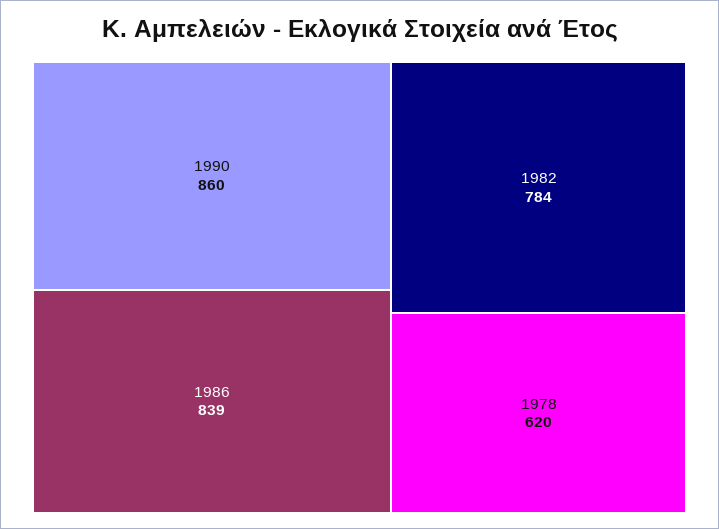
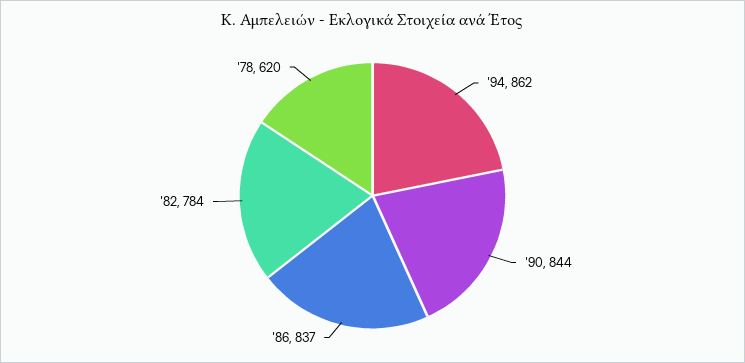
1990: 860 -> 844
1986: 839 -> 837
'94: none -> 862

